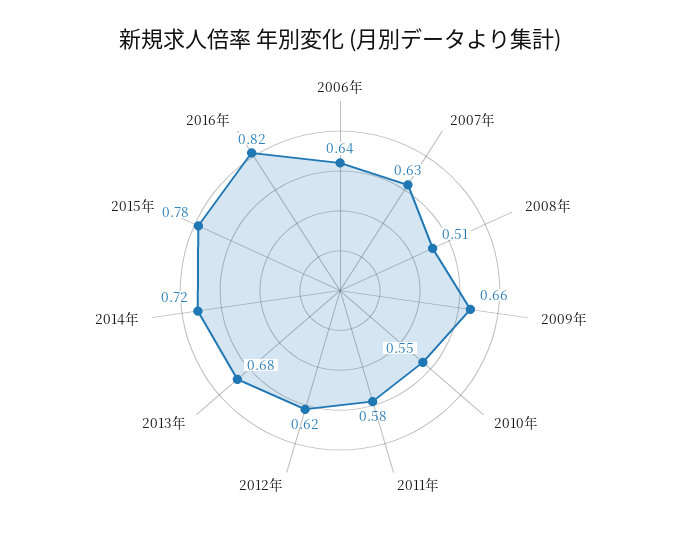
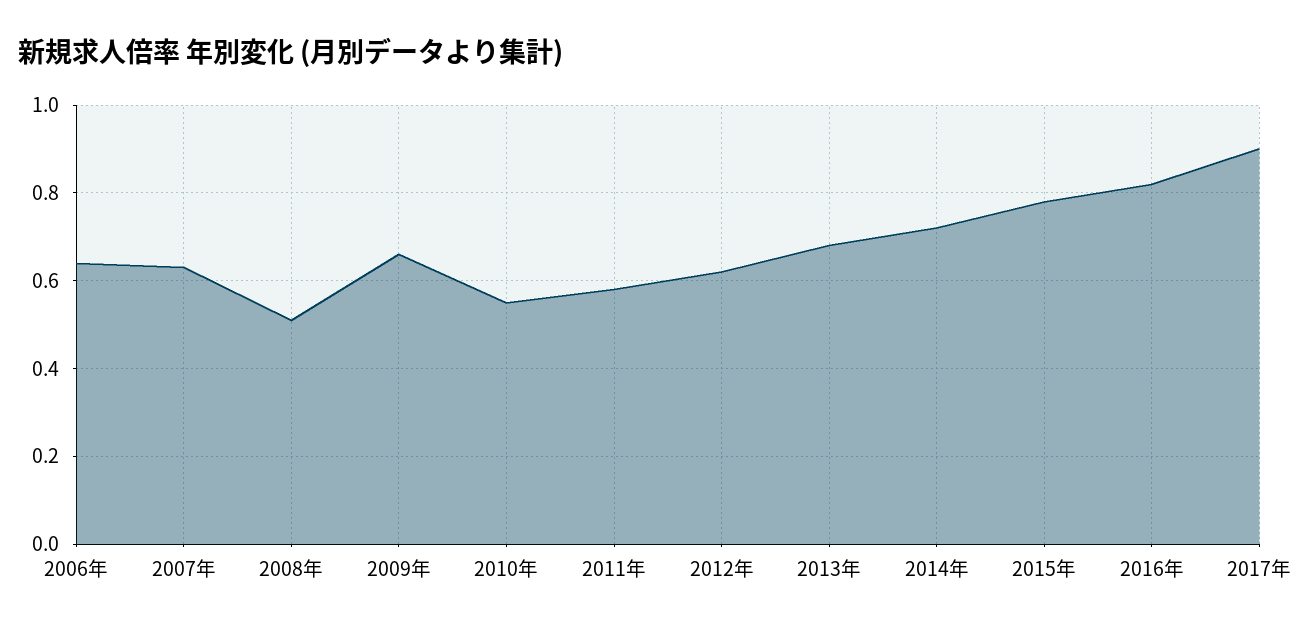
2017年: none -> 0.9

